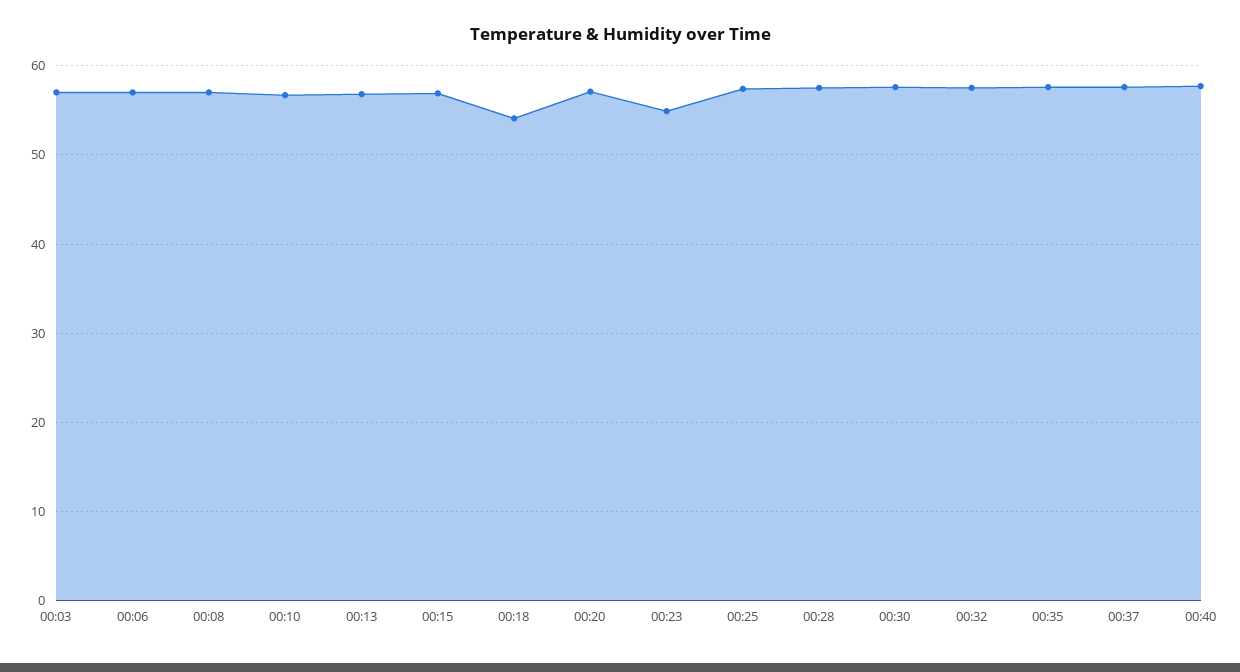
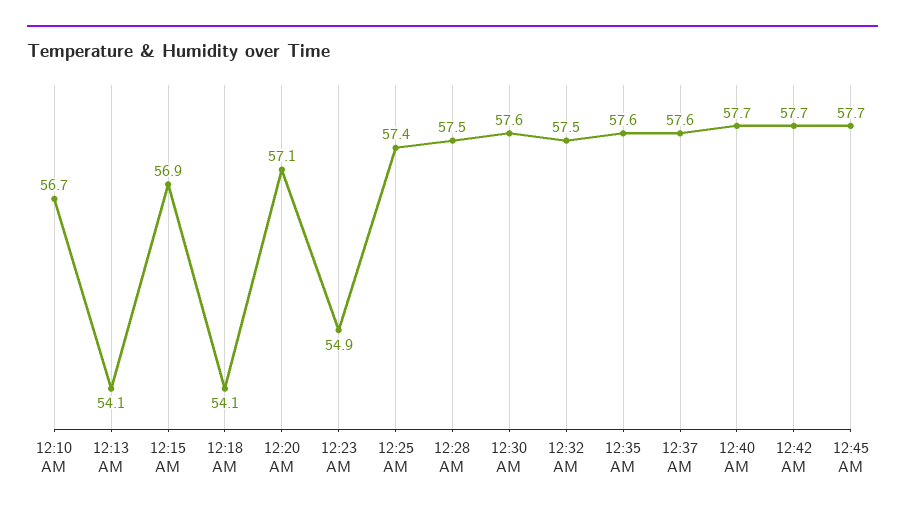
00:03: 57 -> none
00:06: 57 -> none
00:08: 57 -> none
00:13: 57 -> 54.1
12:42 AM: none -> 57.7
12:45 AM: none -> 57.7

